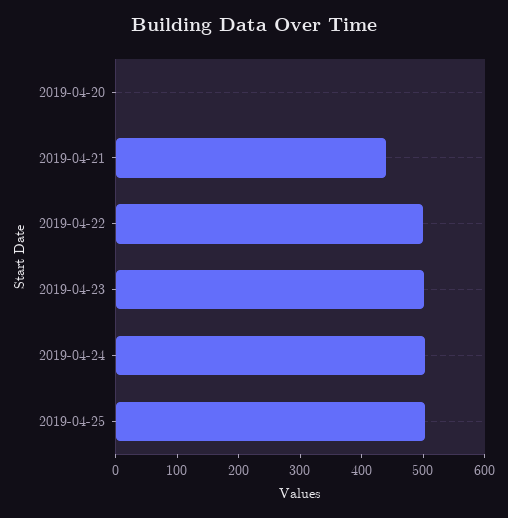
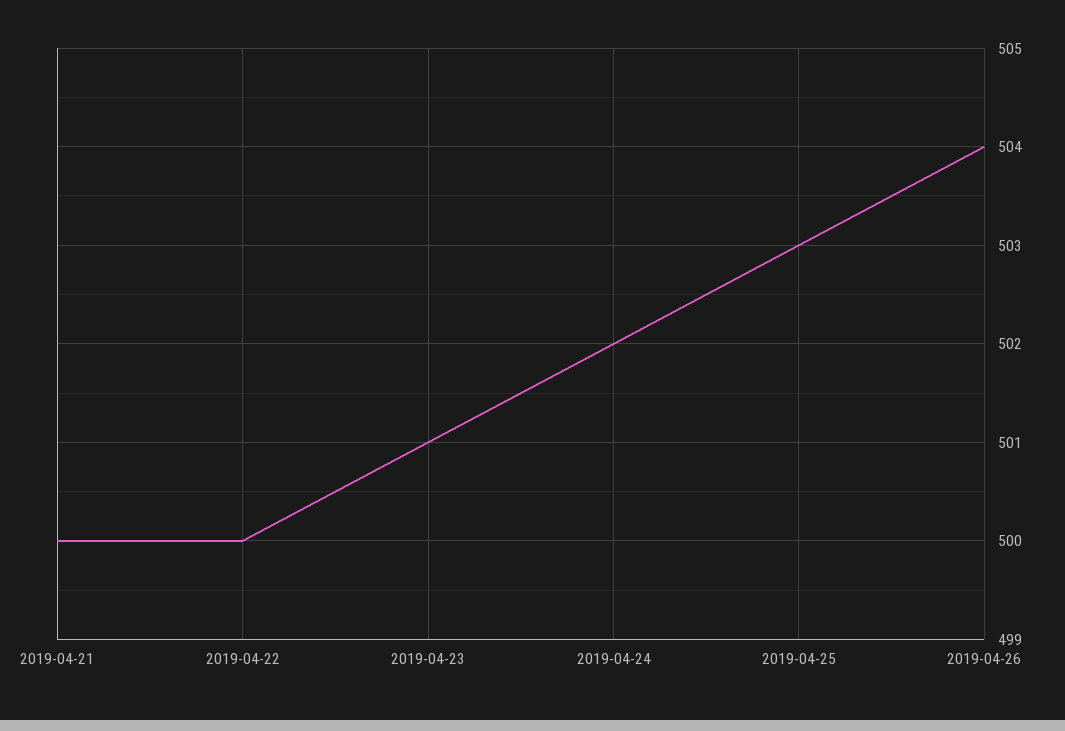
2019-04-20: 0 -> none
2019-04-21: 440 -> 500
2019-04-26: none -> 504

